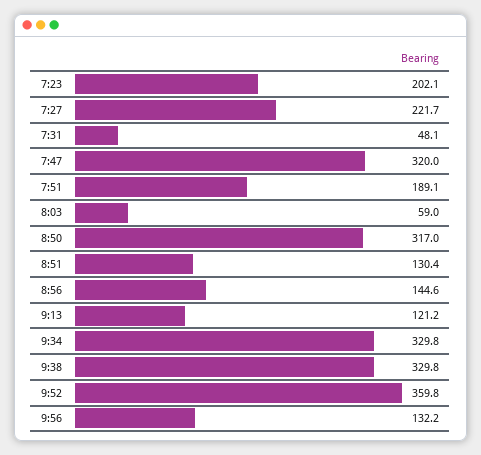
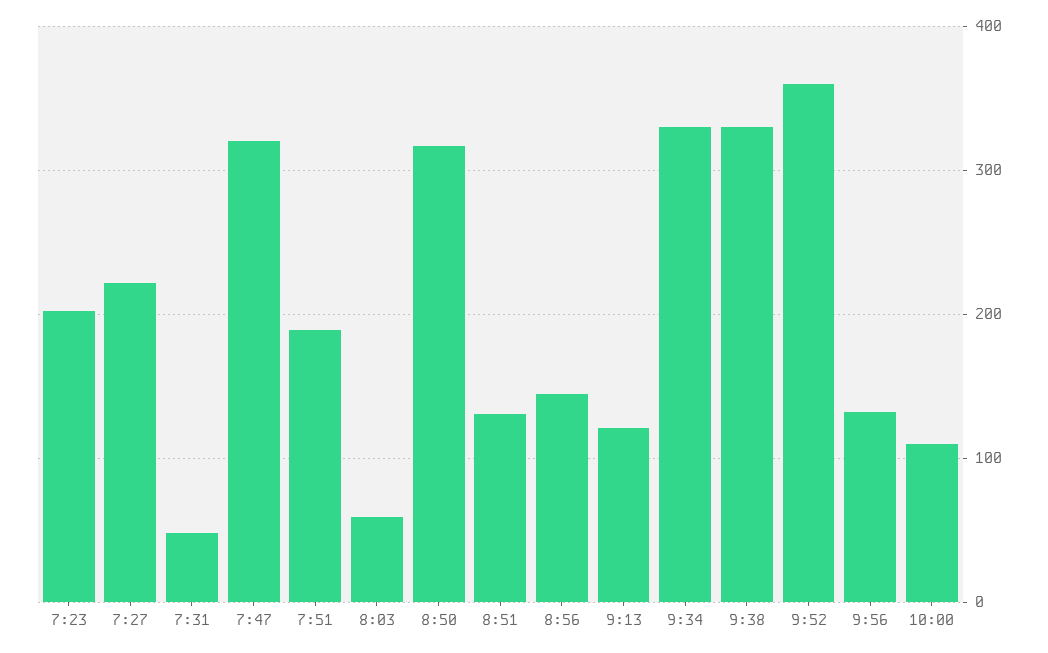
10:00: none -> 110

